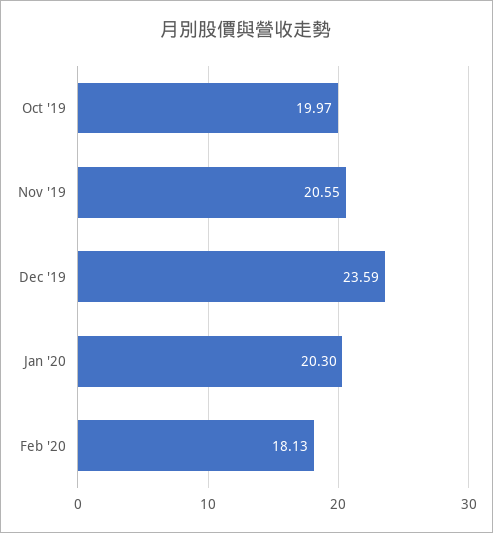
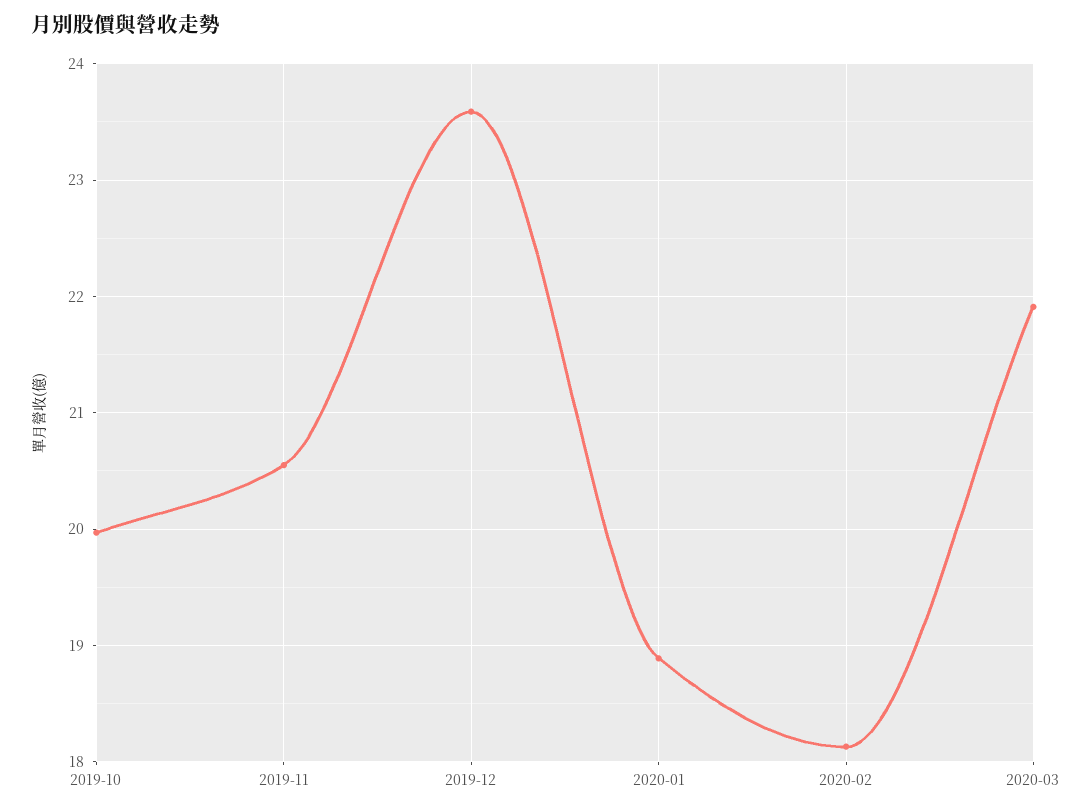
Jan '20: 20.3 -> 18.9
2020-03: none -> 21.9

